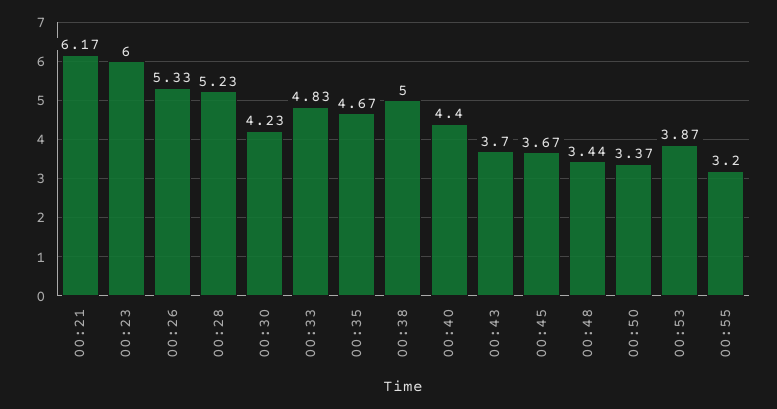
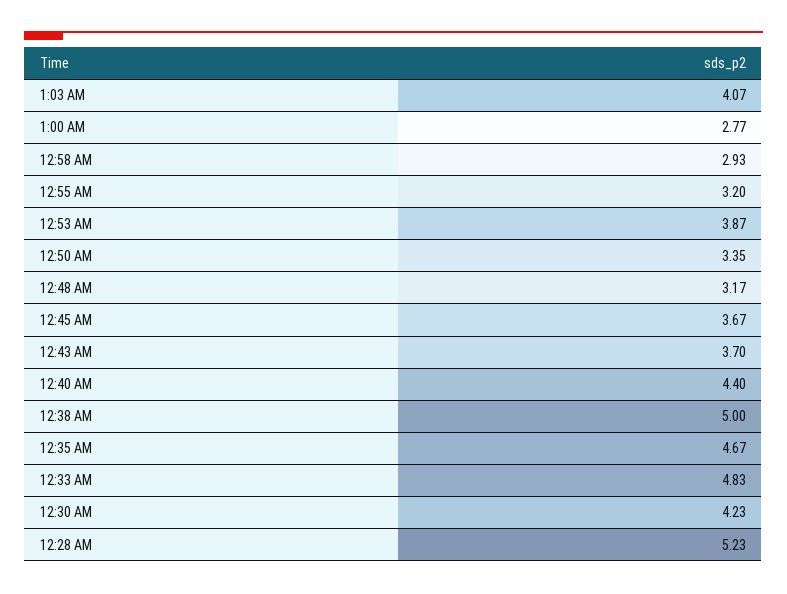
00:21: 6.17 -> none
00:23: 6 -> none
00:26: 5.33 -> none
00:48: 3.44 -> 3.17
00:50: 3.37 -> 3.35
1:03 AM: none -> 4.07
1:00 AM: none -> 2.77
12:58 AM: none -> 2.93

